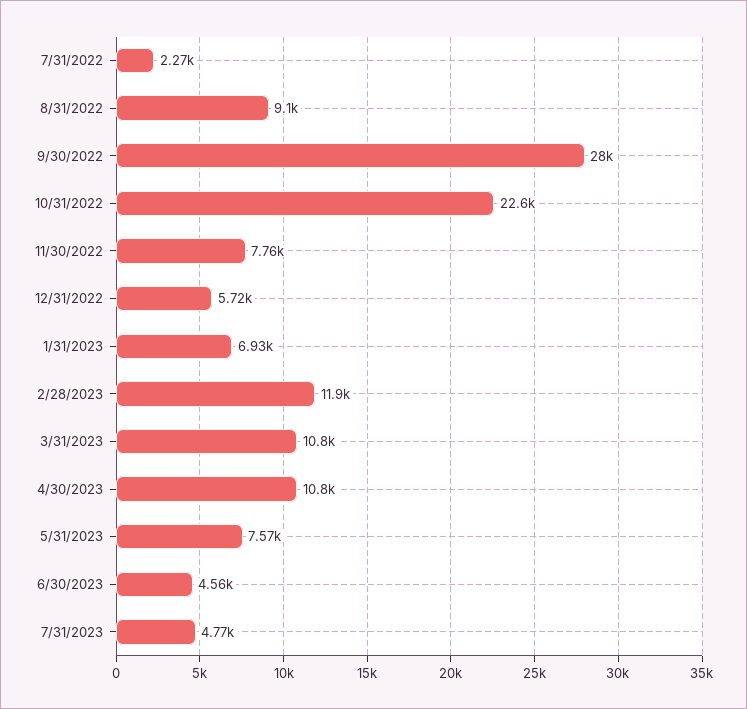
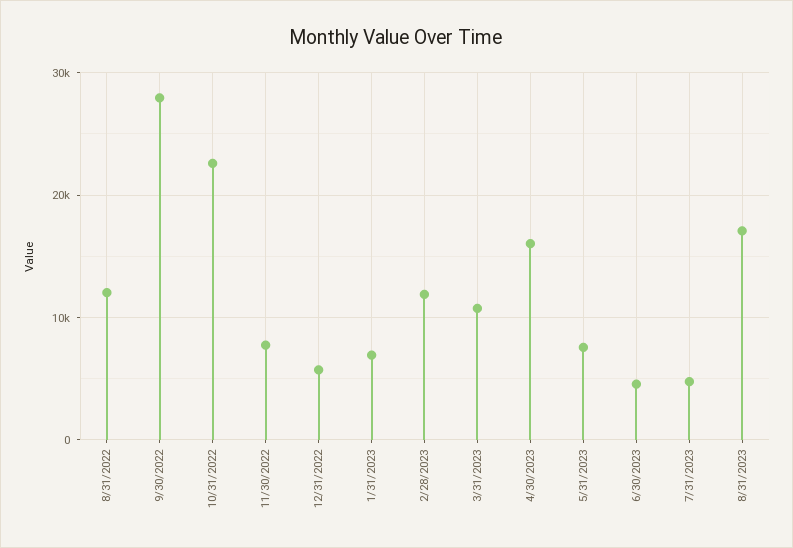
7/31/2022: 2270 -> none
8/31/2022: 9100 -> 12000
4/30/2023: 10800 -> 16000
8/31/2023: none -> 17000

